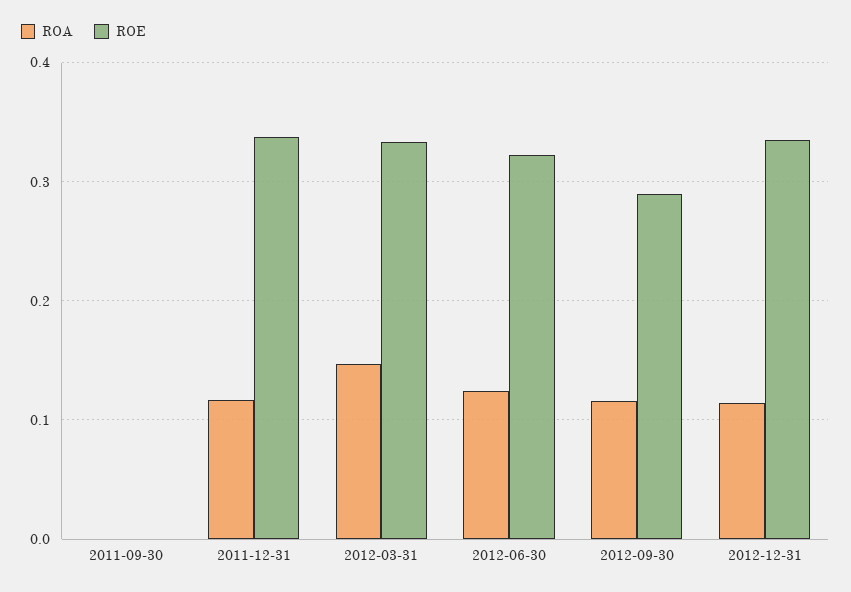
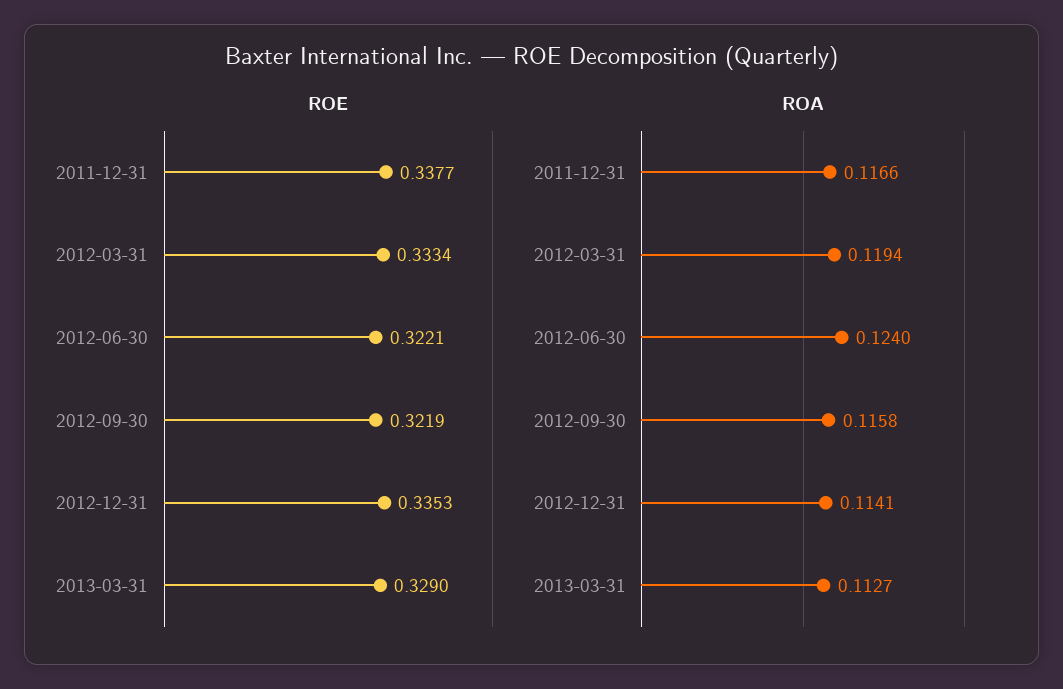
ROA, 2011-09-30: 0 -> none
ROE, 2011-09-30: 0 -> none
ROA, 2012-03-31: 0.15 -> 0.1194
ROE, 2012-09-30: 0.29 -> 0.3219
ROE, 2013-03-31: none -> 0.329
ROA, 2013-03-31: none -> 0.1127

